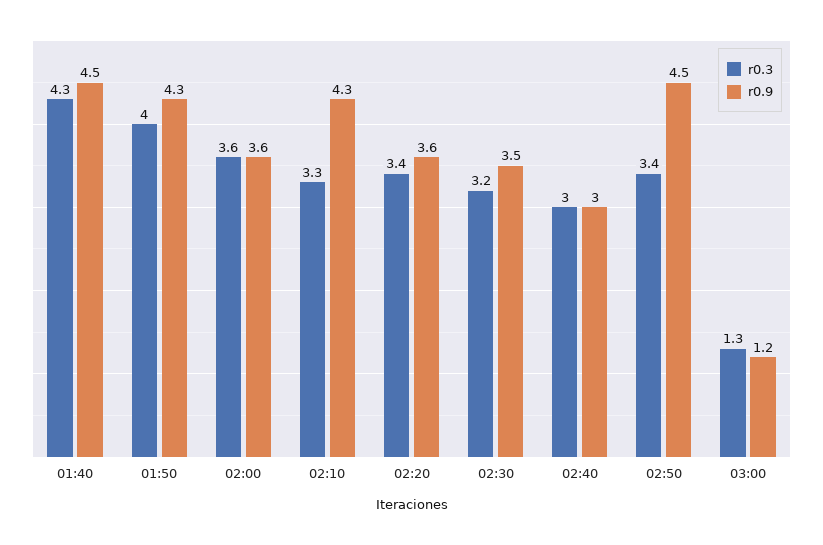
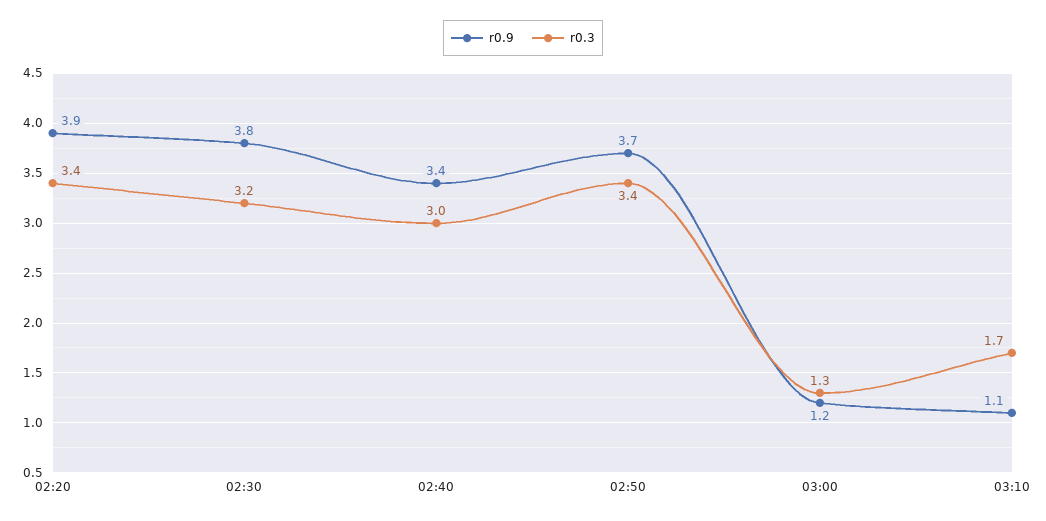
r0.3, 01:40: 4.3 -> none
r0.9, 01:40: 4.5 -> none
r0.3, 01:50: 4 -> none
r0.9, 01:50: 4.3 -> none
r0.3, 02:00: 3.6 -> none
r0.9, 02:00: 3.6 -> none
r0.3, 02:10: 3.3 -> none
r0.9, 02:10: 4.3 -> none
r0.9, 02:20: 3.6 -> 3.9
r0.9, 02:30: 3.5 -> 3.8
r0.9, 02:40: 3 -> 3.4
r0.9, 02:50: 4.5 -> 3.7
r0.9, 03:10: none -> 1.1
r0.3, 03:10: none -> 1.7

